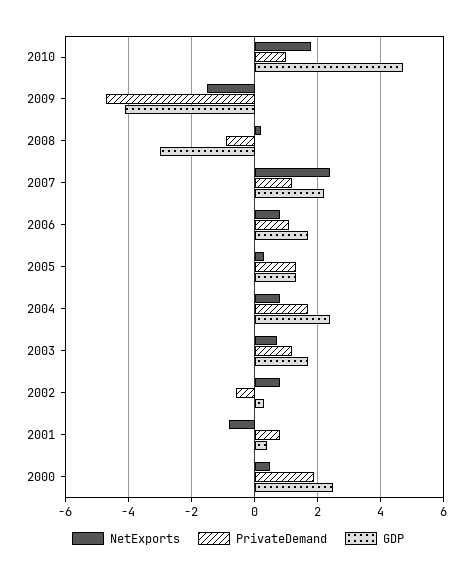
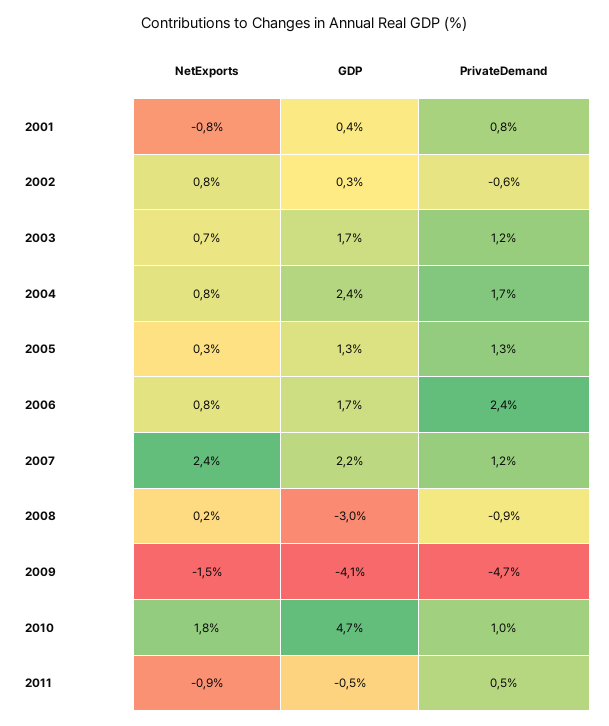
PrivateDemand, 2006: 1 -> 2.4
NetExports, 2000: 0.5 -> none
PrivateDemand, 2000: 2 -> none
GDP, 2000: 2.5 -> none
NetExports, 2011: none -> -0.9
GDP, 2011: none -> -0.5
PrivateDemand, 2011: none -> 0.5

